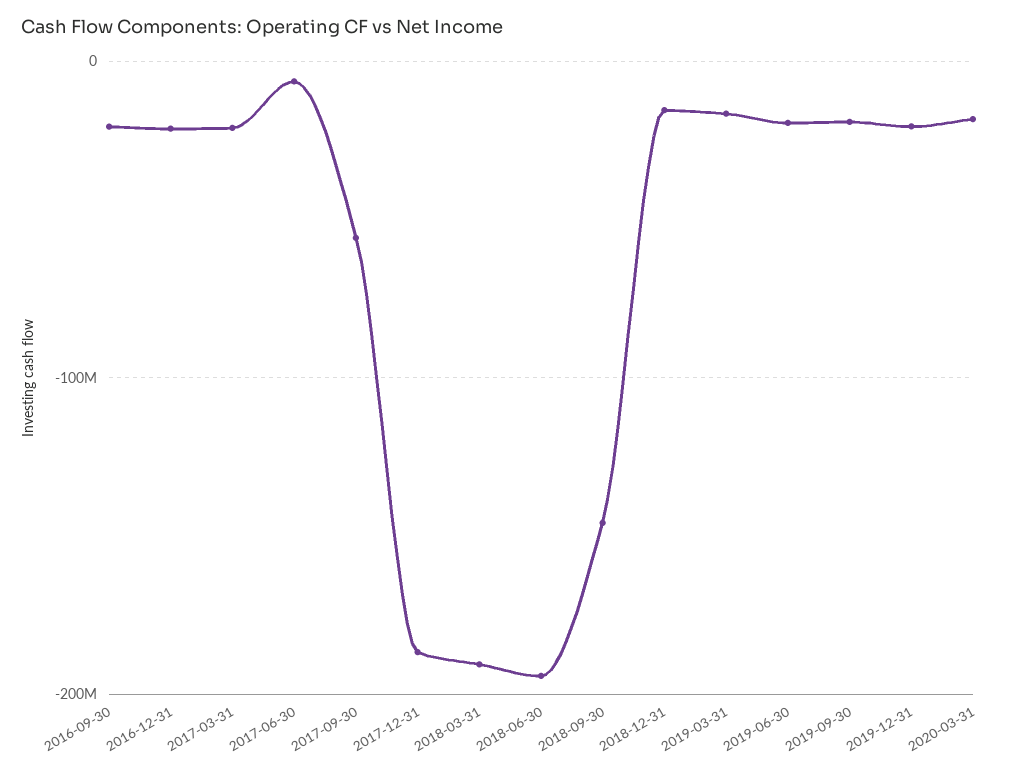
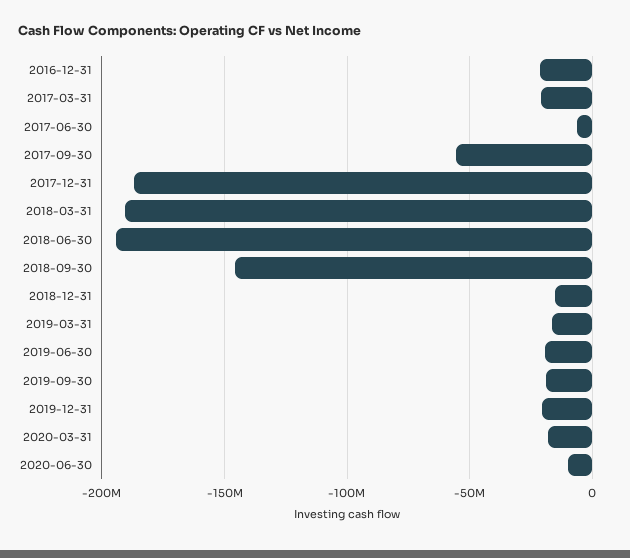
2016-09-30: -20000000 -> none
2020-06-30: none -> -10000000

